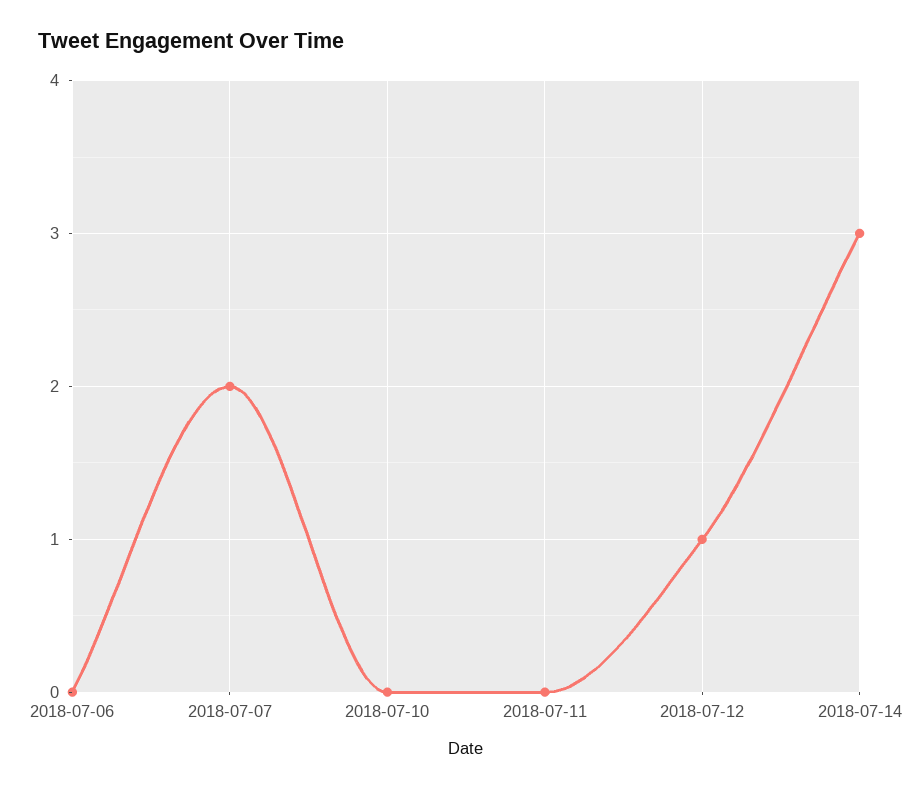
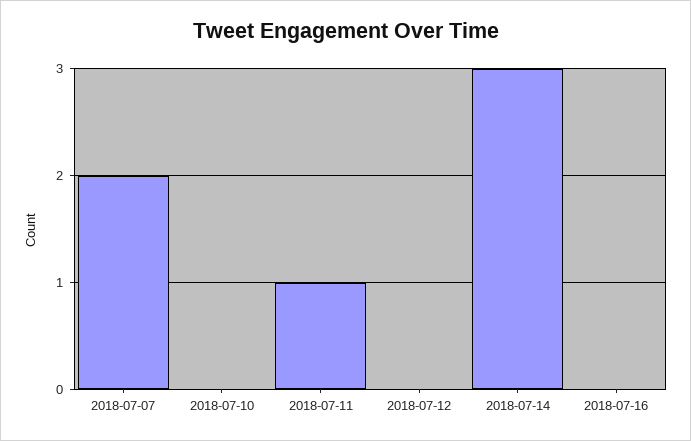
2018-07-06: 0 -> none
2018-07-11: 0 -> 1
2018-07-12: 1 -> 0
2018-07-16: none -> 0

